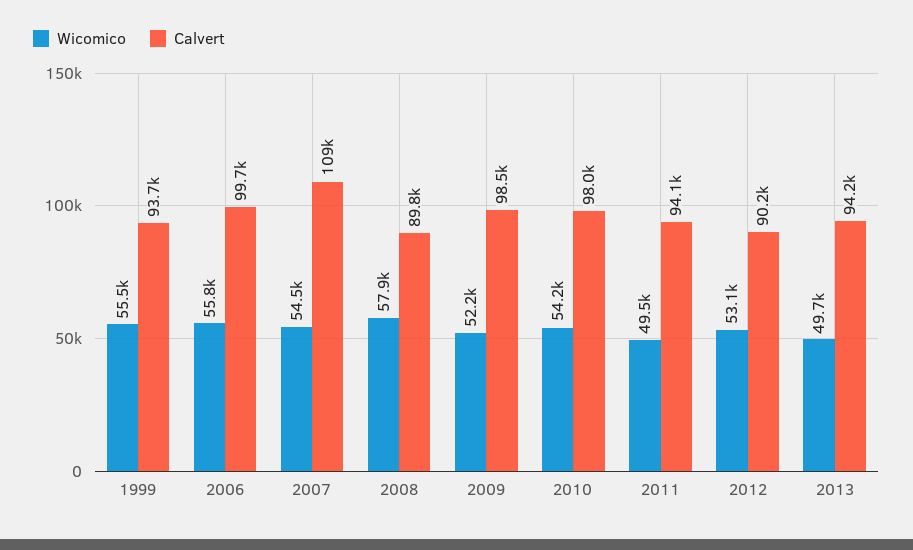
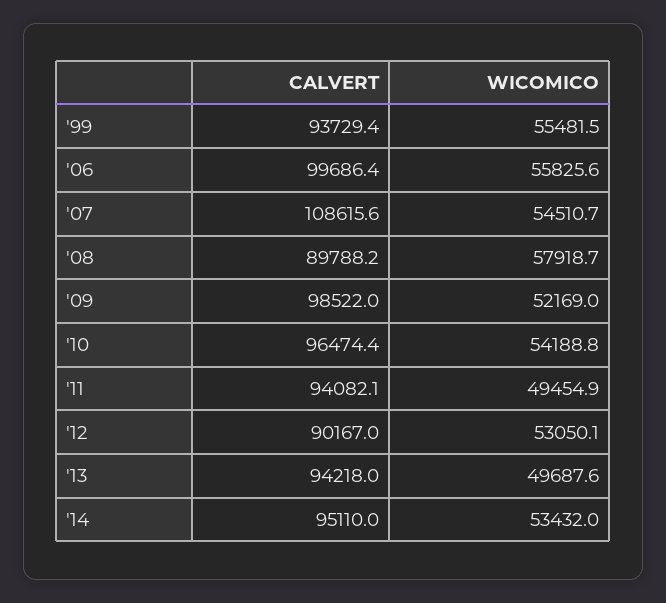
Calvert, 2010: 98000 -> 96474.4
Calvert, '14: none -> 95110
Wicomico, '14: none -> 53432

